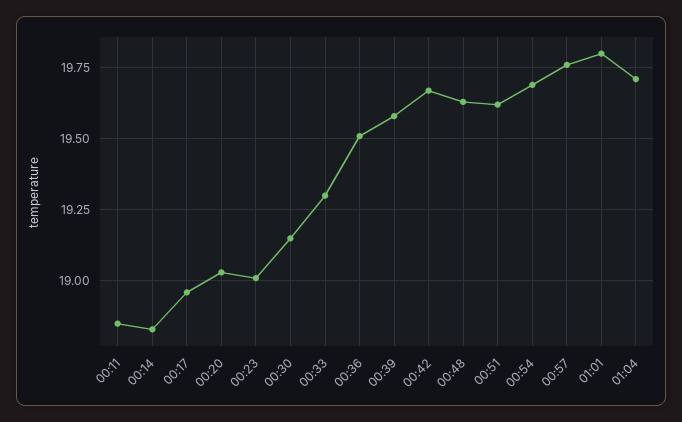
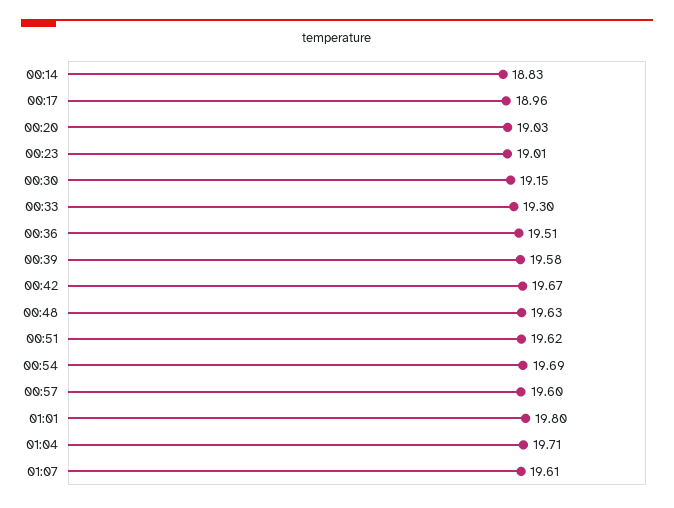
00:11: 18.85 -> none
00:57: 19.75 -> 19.6
01:07: none -> 19.61

